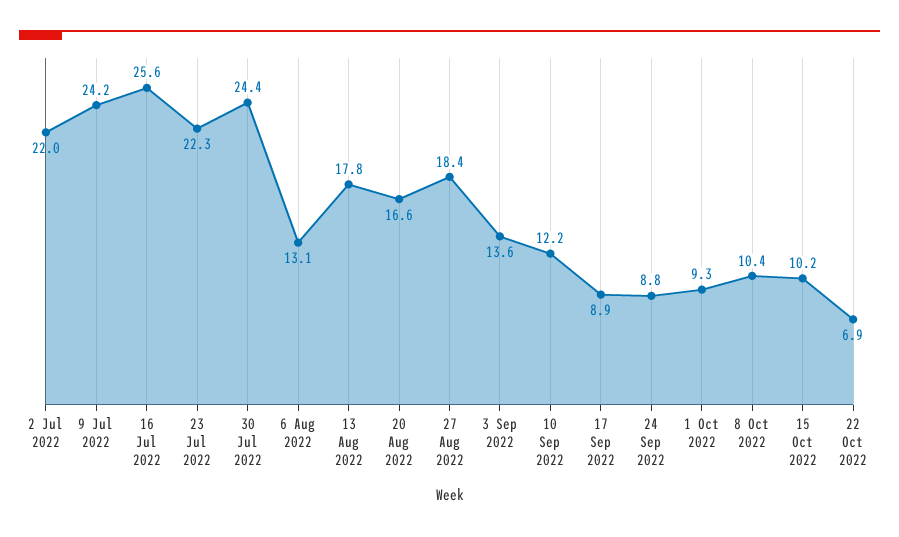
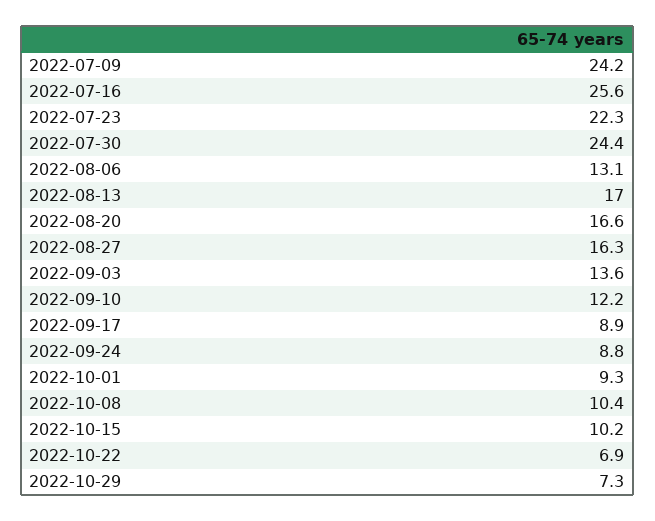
2 Jul 2022: 22 -> none
13 Aug 2022: 17.8 -> 17
27 Aug 2022: 18.4 -> 16.3
2022-10-29: none -> 7.3

